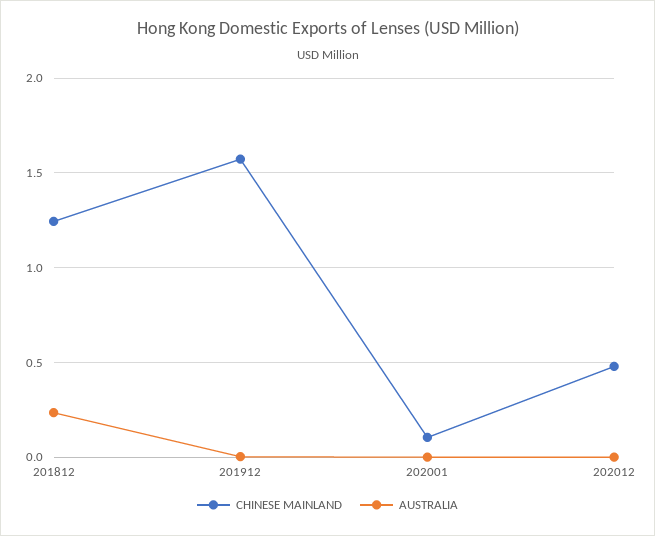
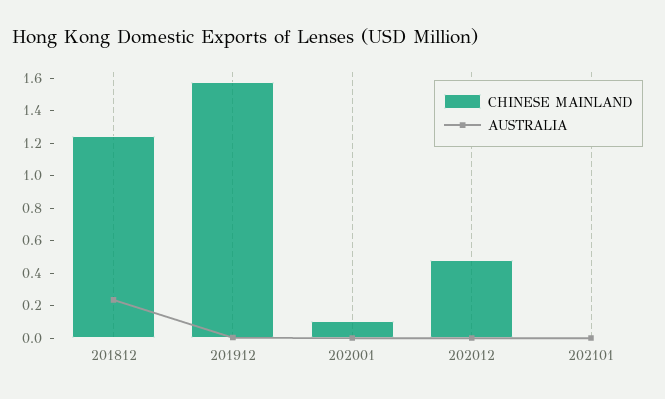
CHINESE MAINLAND, 202101: none -> 0
AUSTRALIA, 202101: none -> 0

